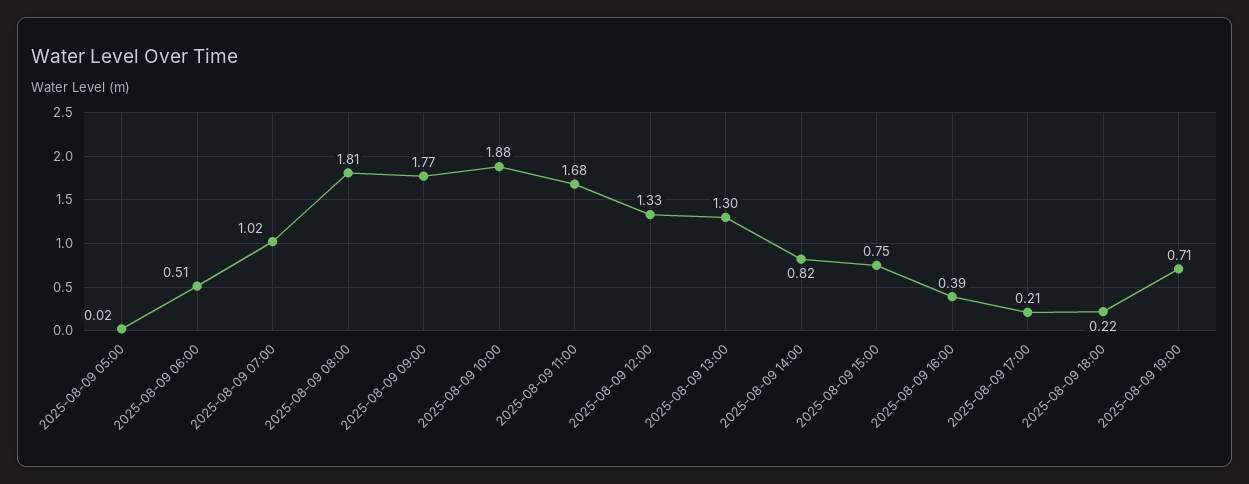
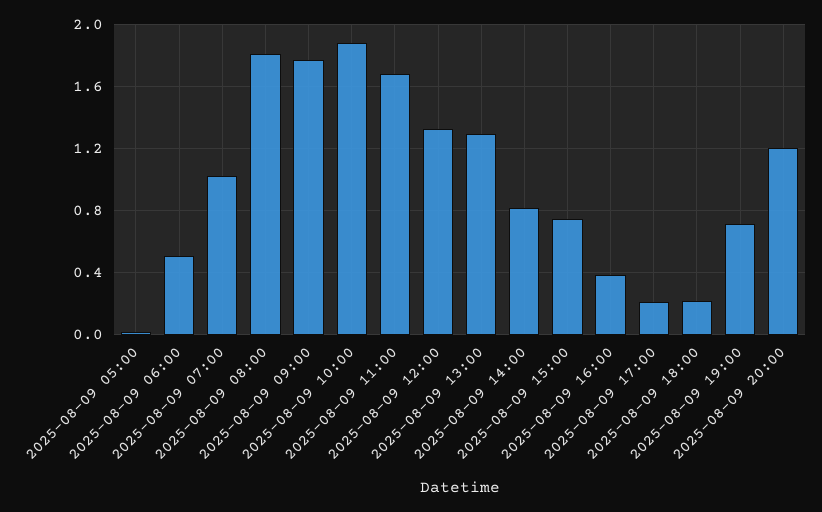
2025-08-09 20:00: none -> 1.2

